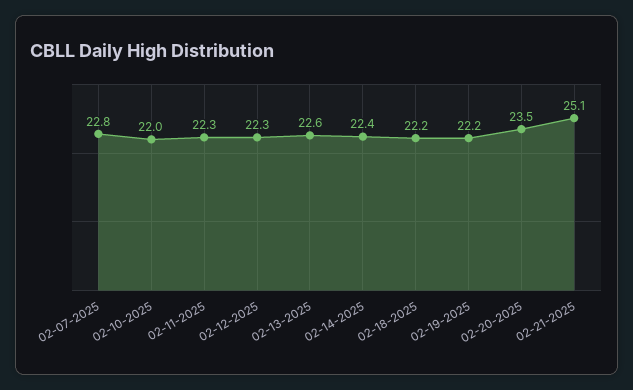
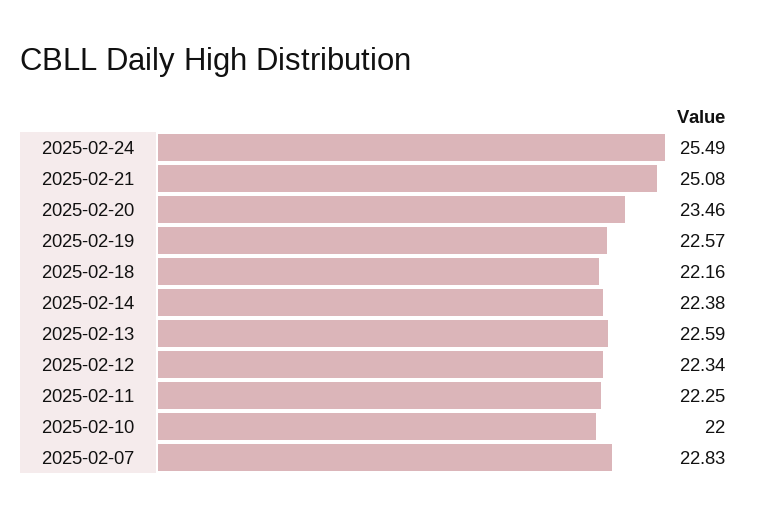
02-19-2025: 22.2 -> 22.57
2025-02-24: none -> 25.49

